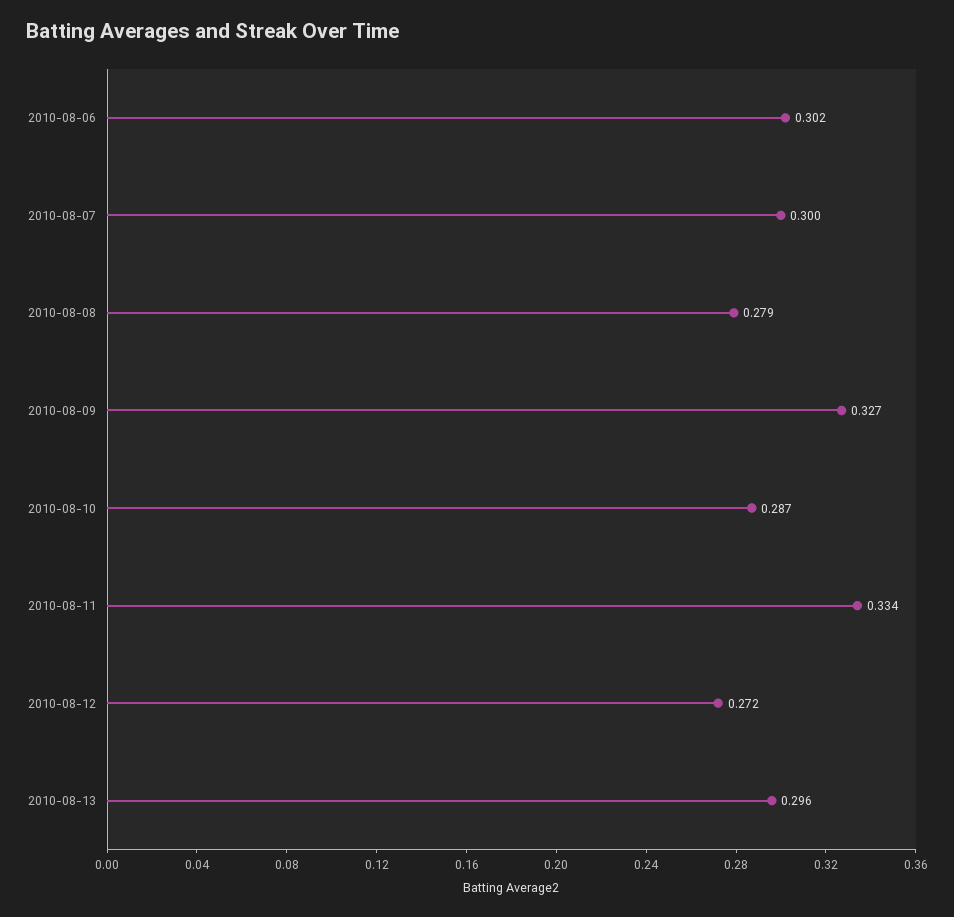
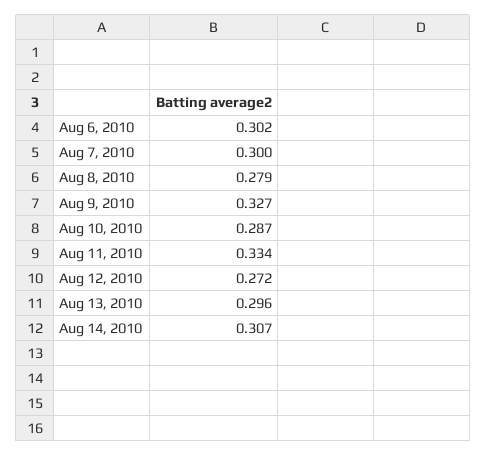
Aug 14, 2010: none -> 0.307

